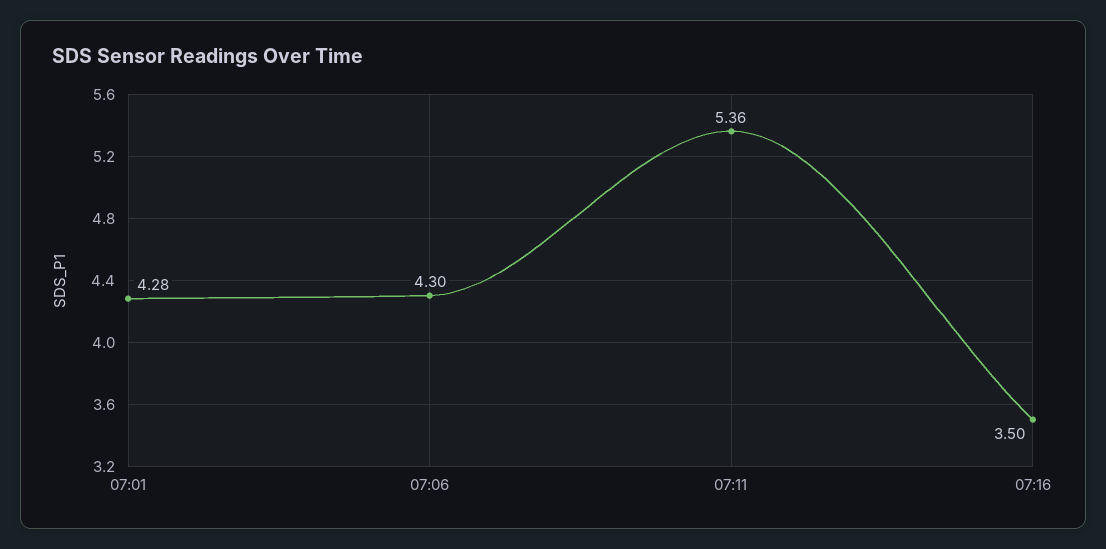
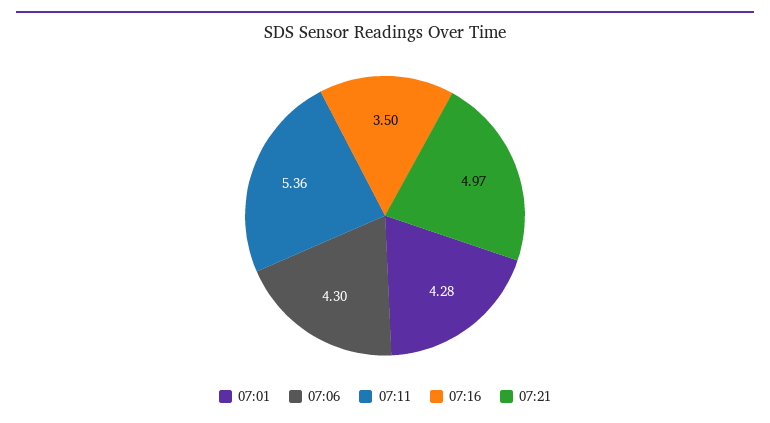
07:21: none -> 4.97

